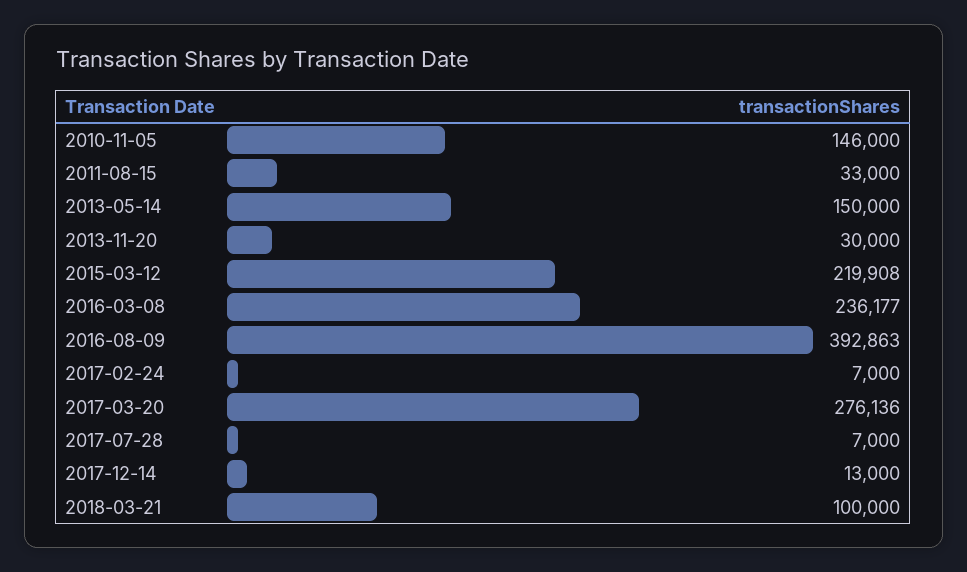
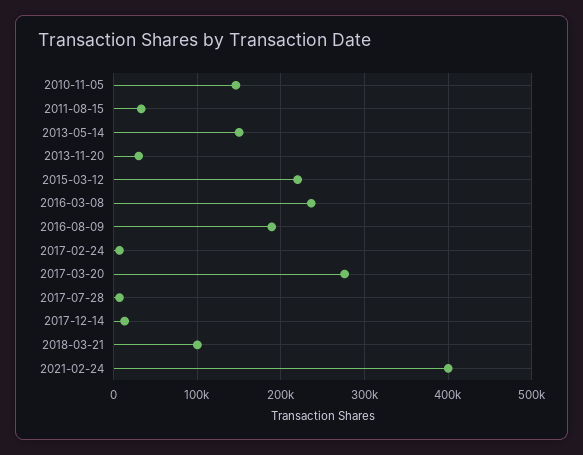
2016-08-09: 392863 -> 190000
2021-02-24: none -> 400000

